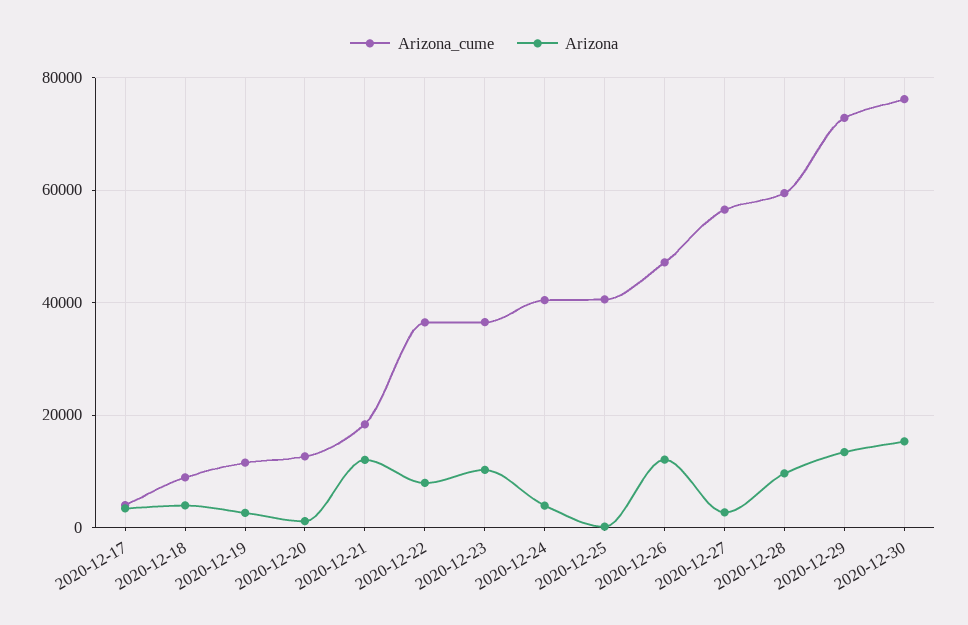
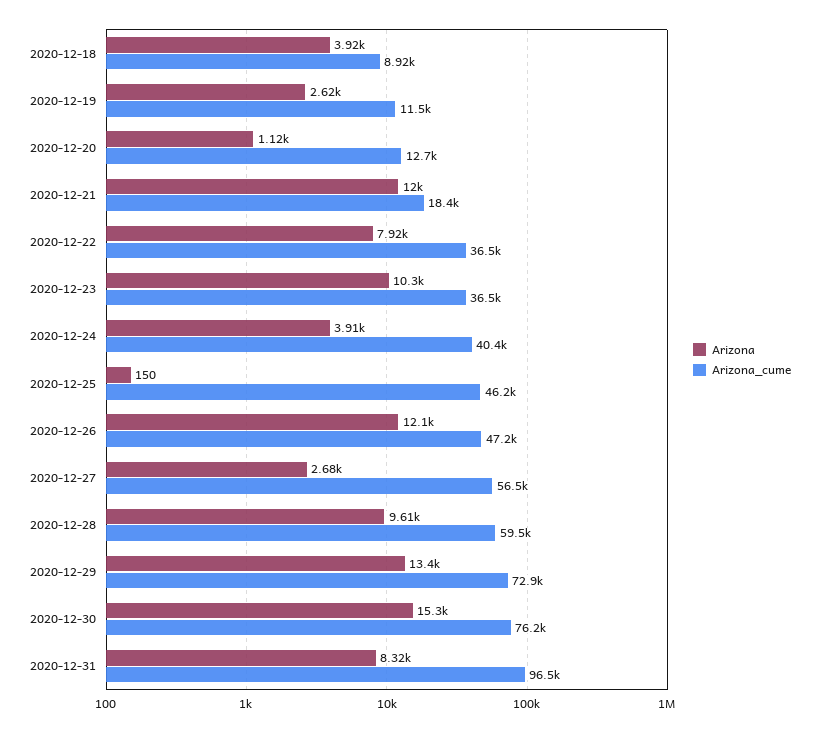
Arizona_cume, 2020-12-17: 4000 -> none
Arizona, 2020-12-17: 4000 -> none
Arizona_cume, 2020-12-25: 40000 -> 46200
Arizona, 2020-12-31: none -> 8320
Arizona_cume, 2020-12-31: none -> 96500

